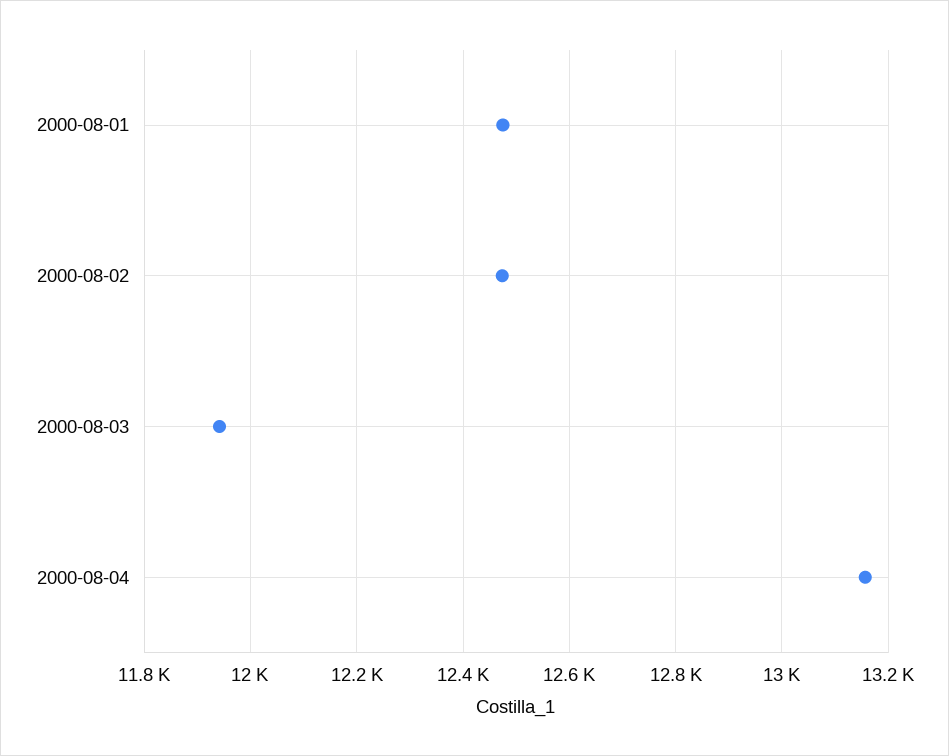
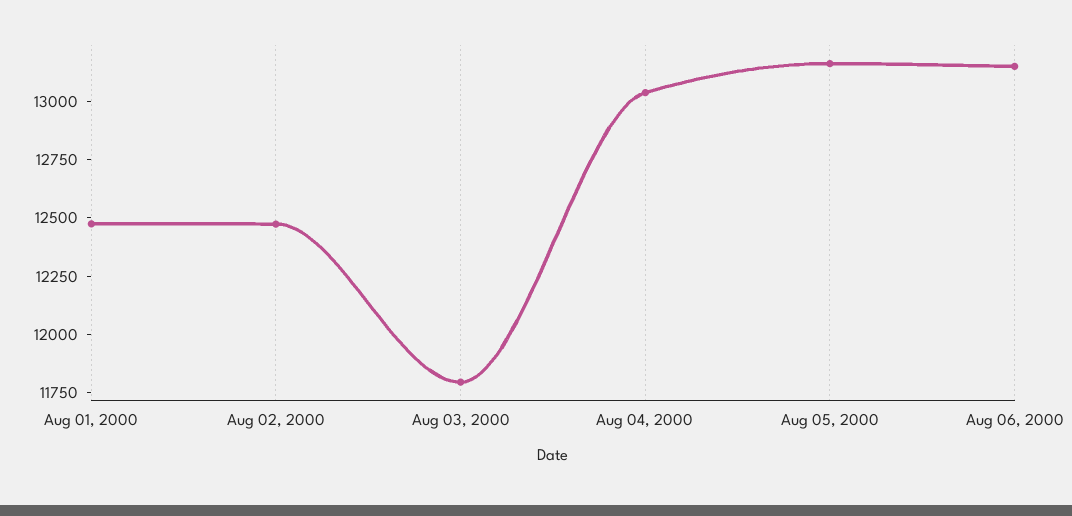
2000-08-03: 11940 -> 11800
2000-08-04: 13160 -> 13050
Aug 05, 2000: none -> 13150
Aug 06, 2000: none -> 13150

